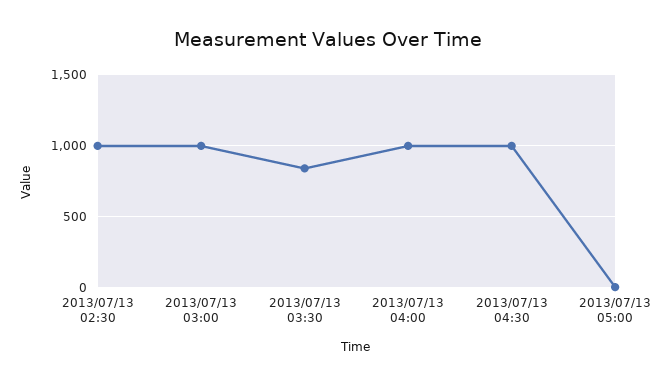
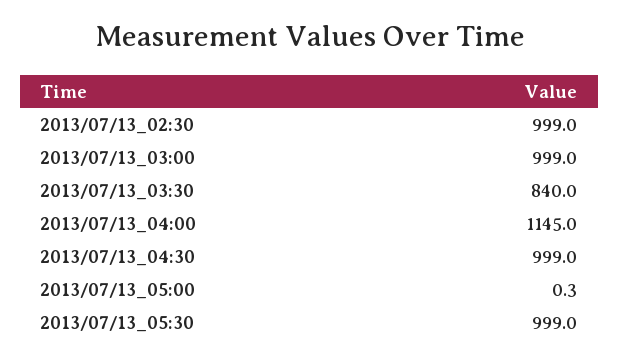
2013/07/13 04:00: 1000 -> 1145
2013/07/13_05:30: none -> 999

